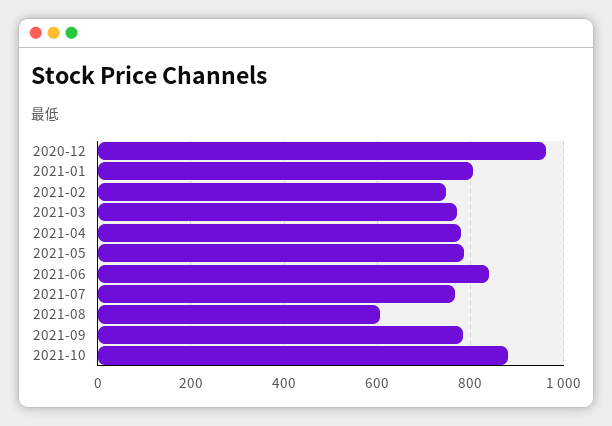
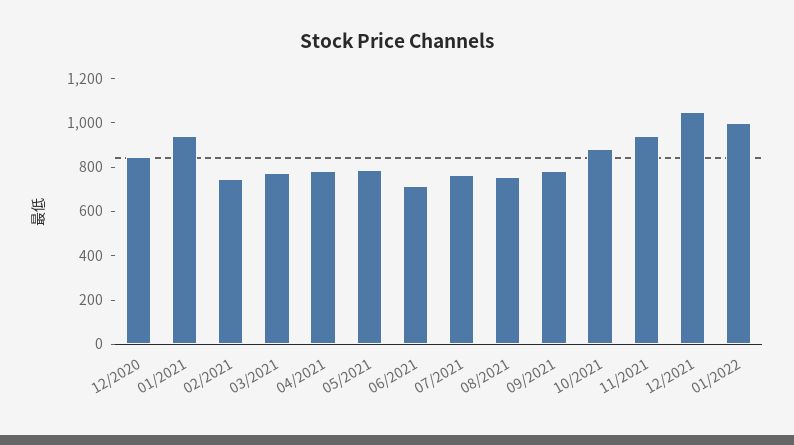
2020-12: 960 -> 850
2021-01: 800 -> 950
2021-06: 840 -> 700
2021-08: 600 -> 750
11/2021: none -> 950
12/2021: none -> 1050
01/2022: none -> 1000

